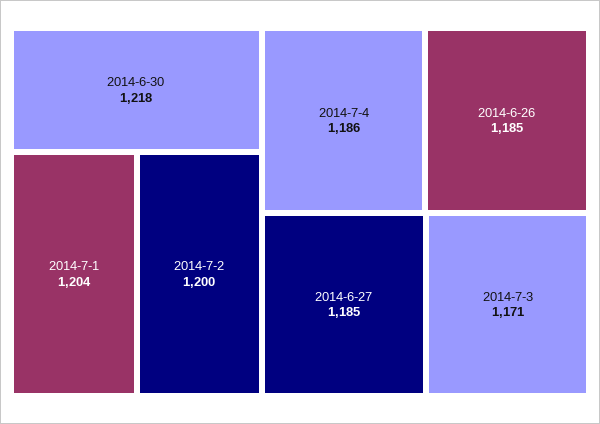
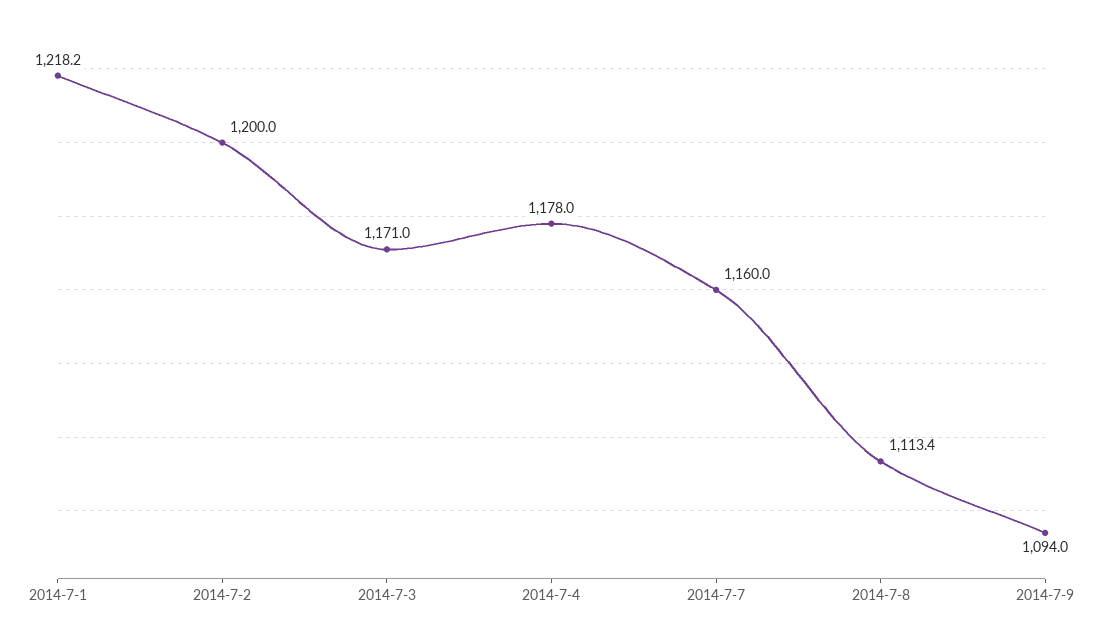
2014-6-30: 1218 -> none
2014-7-1: 1204 -> 1218.2
2014-7-4: 1186 -> 1178
2014-6-26: 1185 -> none
2014-6-27: 1185 -> none
2014-7-7: none -> 1160
2014-7-8: none -> 1113.4
2014-7-9: none -> 1094

